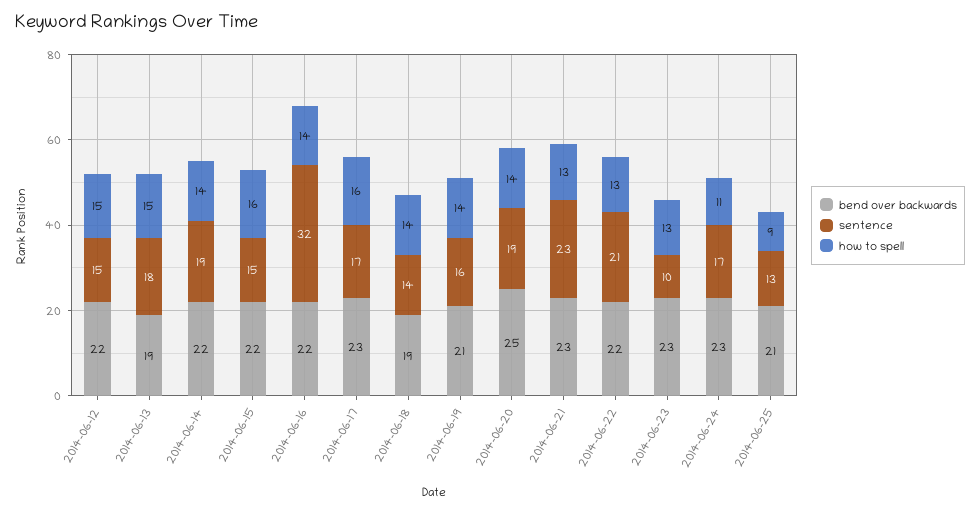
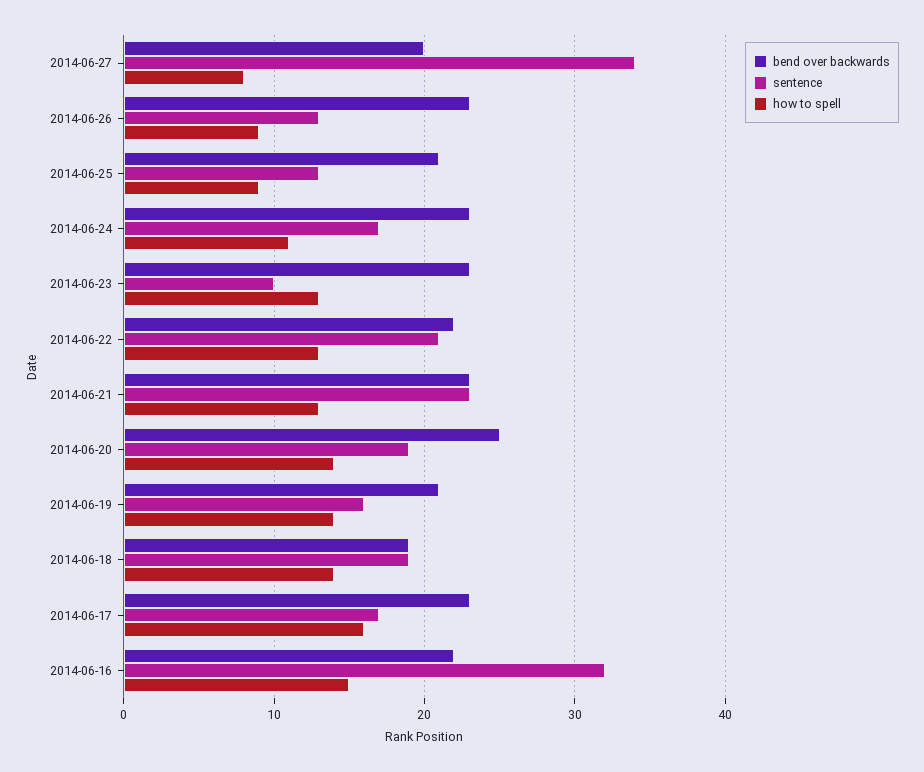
bend over backwards, 2014-06-12: 22 -> none
sentence, 2014-06-12: 15 -> none
how to spell, 2014-06-12: 15 -> none
bend over backwards, 2014-06-13: 19 -> none
sentence, 2014-06-13: 18 -> none
how to spell, 2014-06-13: 15 -> none
bend over backwards, 2014-06-14: 22 -> none
sentence, 2014-06-14: 19 -> none
how to spell, 2014-06-14: 14 -> none
bend over backwards, 2014-06-15: 22 -> none
sentence, 2014-06-15: 15 -> none
how to spell, 2014-06-15: 16 -> none
how to spell, 2014-06-16: 14 -> 15
sentence, 2014-06-18: 14 -> 19
bend over backwards, 2014-06-27: none -> 20
sentence, 2014-06-27: none -> 34
how to spell, 2014-06-27: none -> 8
bend over backwards, 2014-06-26: none -> 23
sentence, 2014-06-26: none -> 13
how to spell, 2014-06-26: none -> 9

